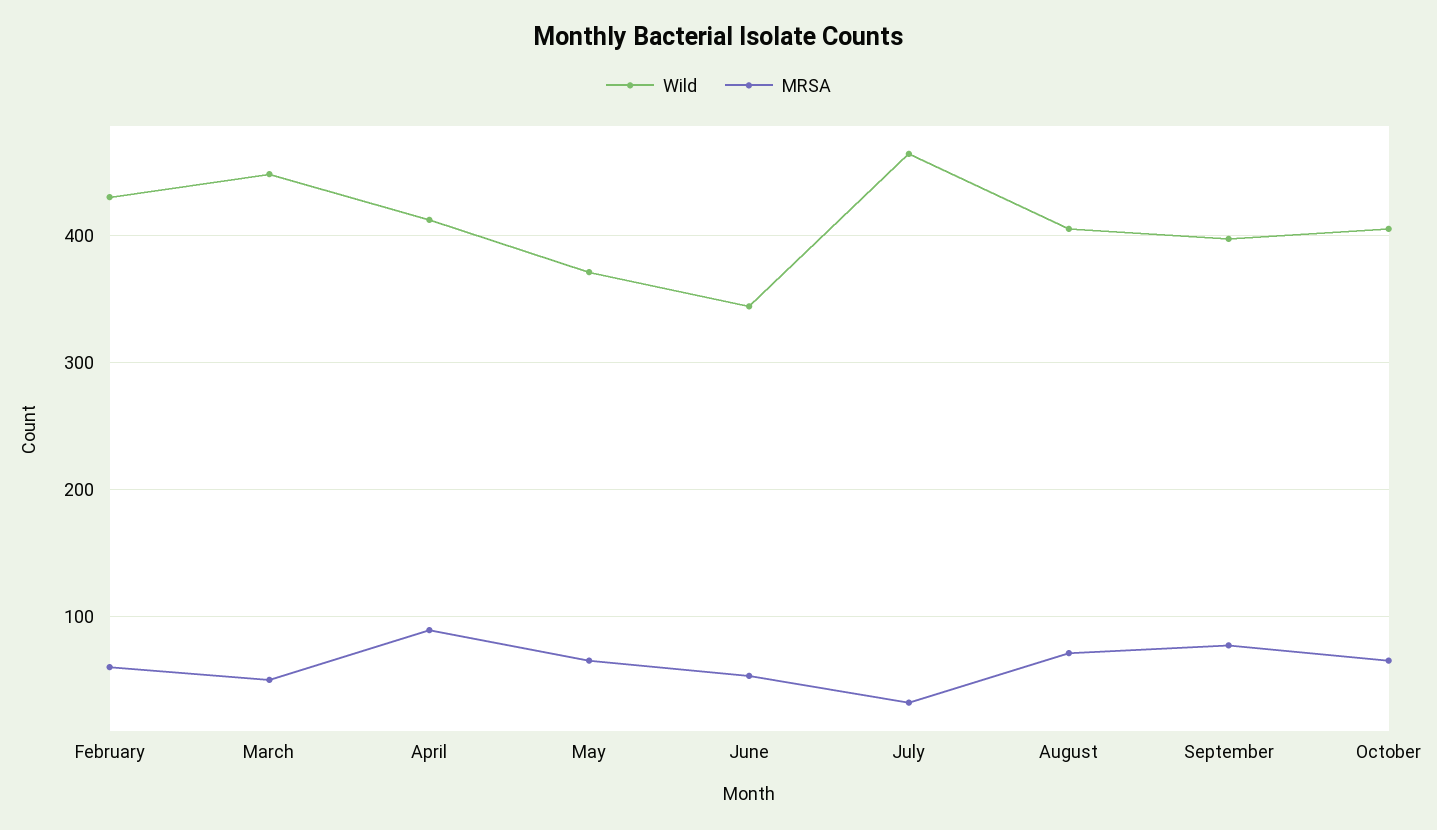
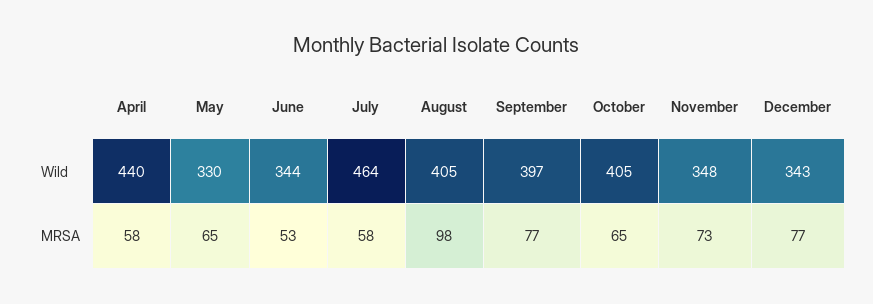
Wild, February: 430 -> none
MRSA, February: 60 -> none
Wild, March: 450 -> none
MRSA, March: 50 -> none
Wild, April: 410 -> 440
MRSA, April: 90 -> 58
Wild, May: 370 -> 330
MRSA, July: 30 -> 58
MRSA, August: 70 -> 98
Wild, November: none -> 348
Wild, December: none -> 343
MRSA, November: none -> 73
MRSA, December: none -> 77

